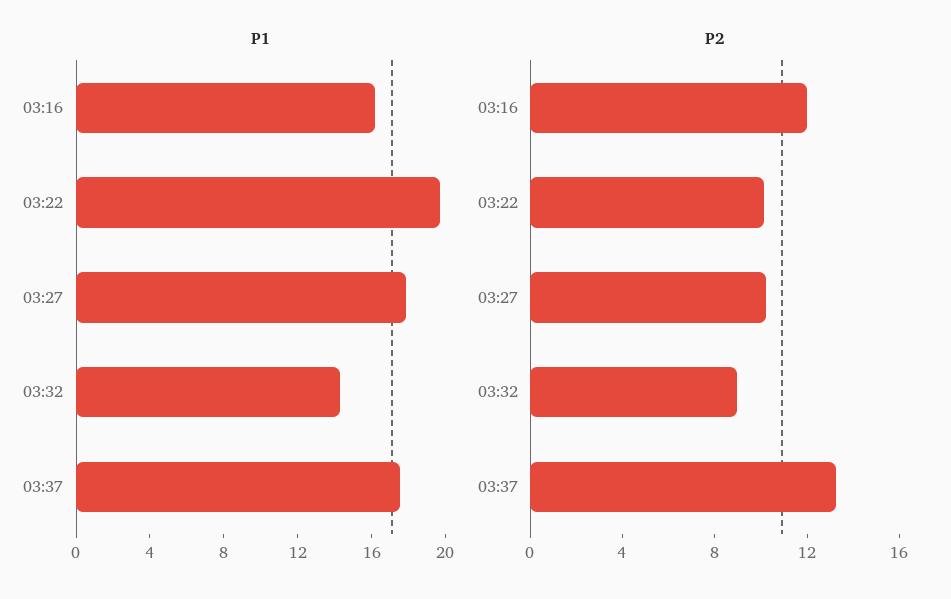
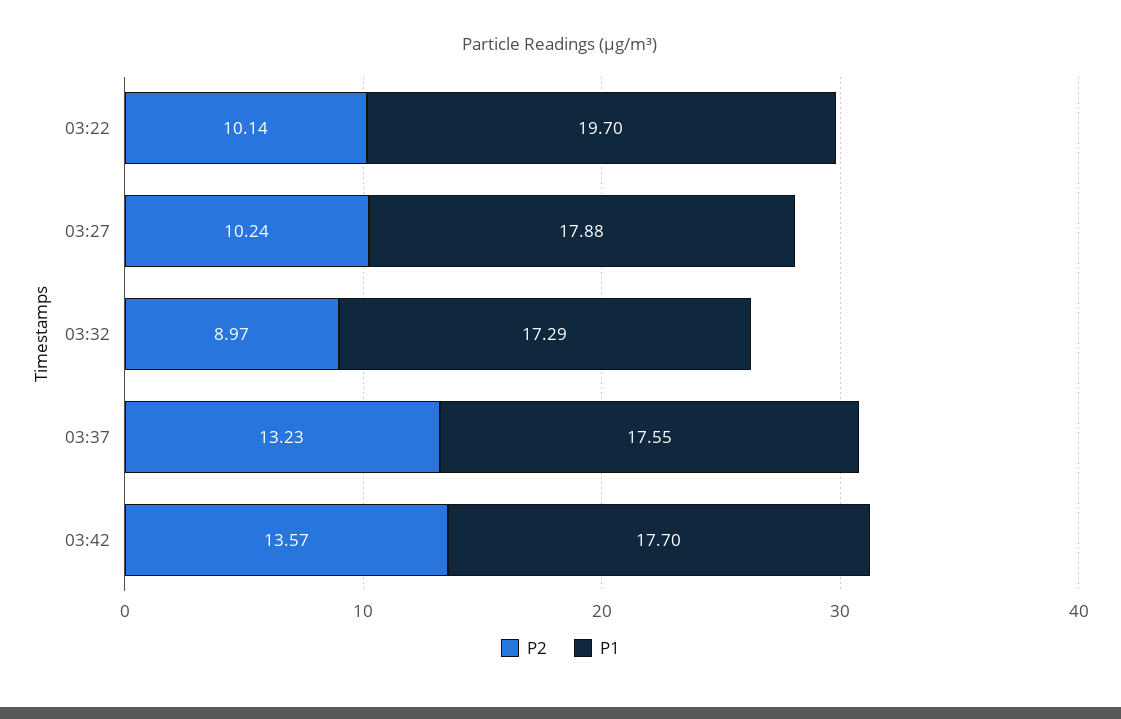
P1, 03:16: 16 -> none
P1, 03:32: 14 -> 17.29
P2, 03:16: 12 -> none
P2, 03:42: none -> 13.57
P1, 03:42: none -> 17.7

